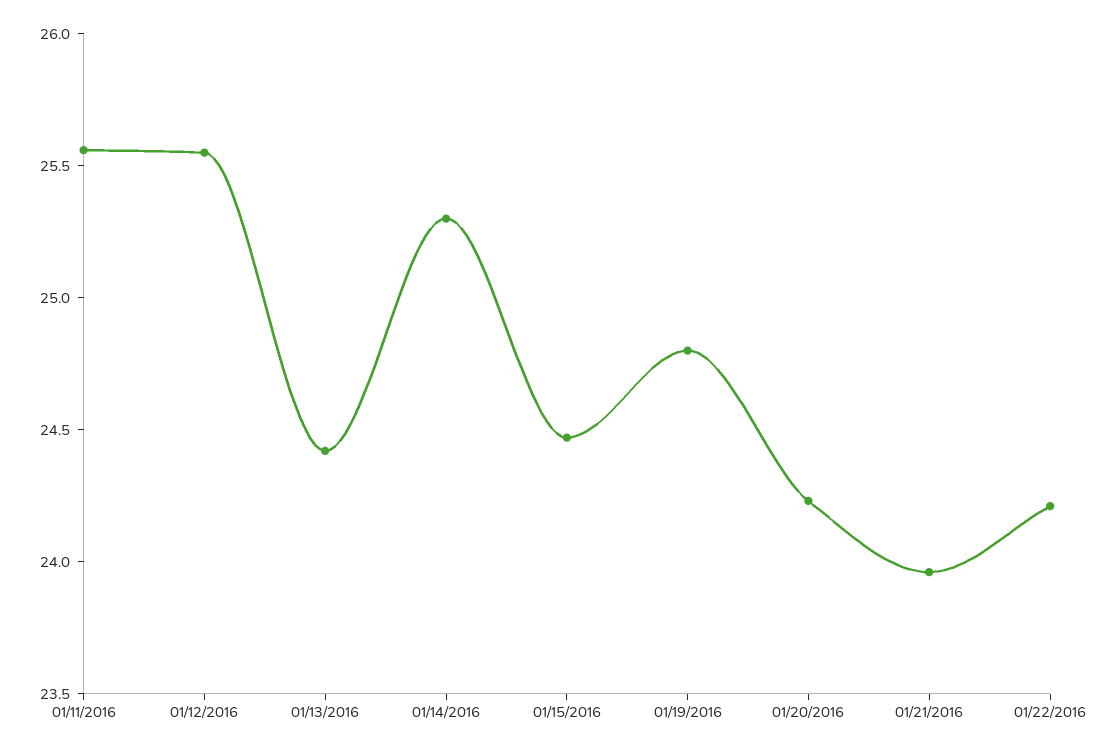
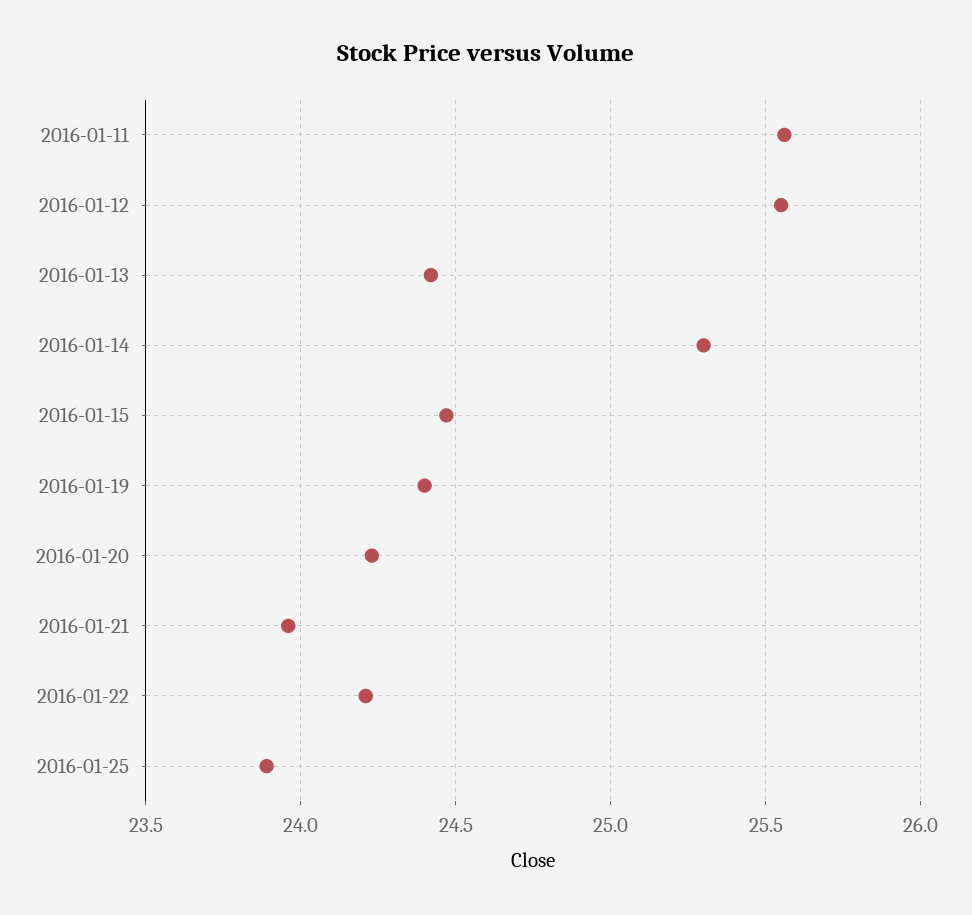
01/19/2016: 24.8 -> 24.4
2016-01-25: none -> 23.9

